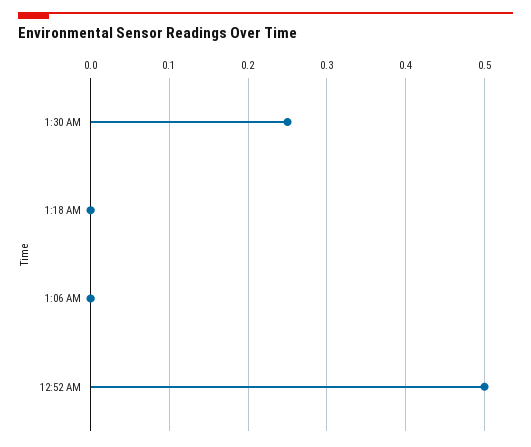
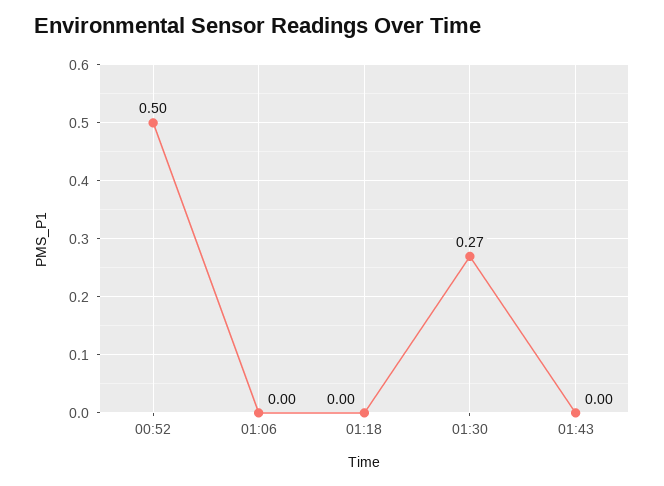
1:30 AM: 0.25 -> 0.27
01:43: none -> 0

